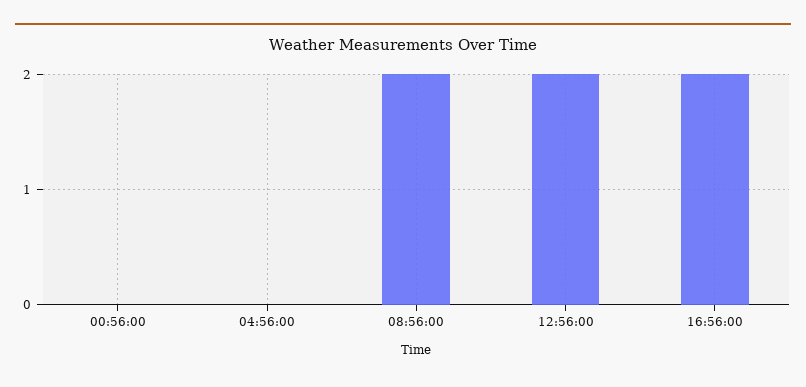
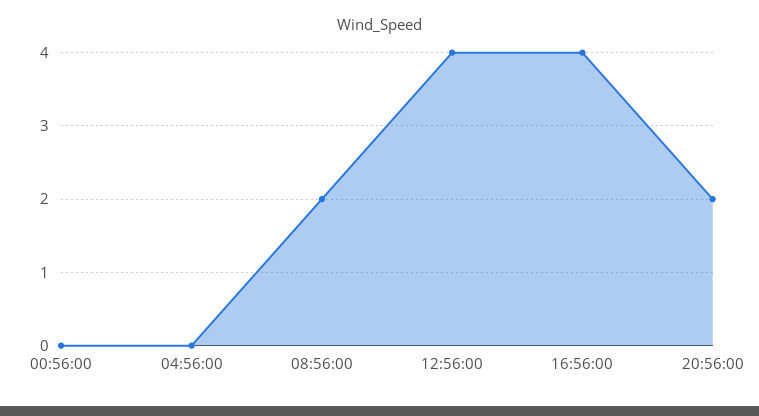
12:56:00: 2 -> 4
16:56:00: 2 -> 4
20:56:00: none -> 2

